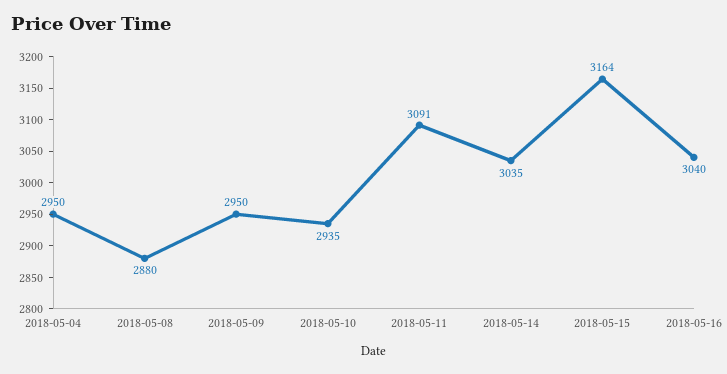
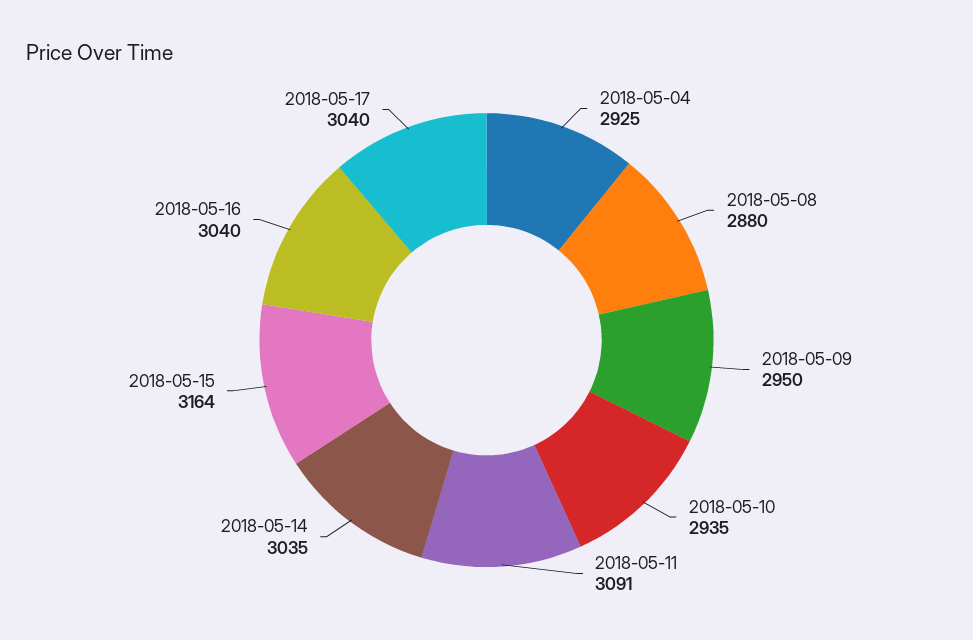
2018-05-04: 2950 -> 2925
2018-05-17: none -> 3040

